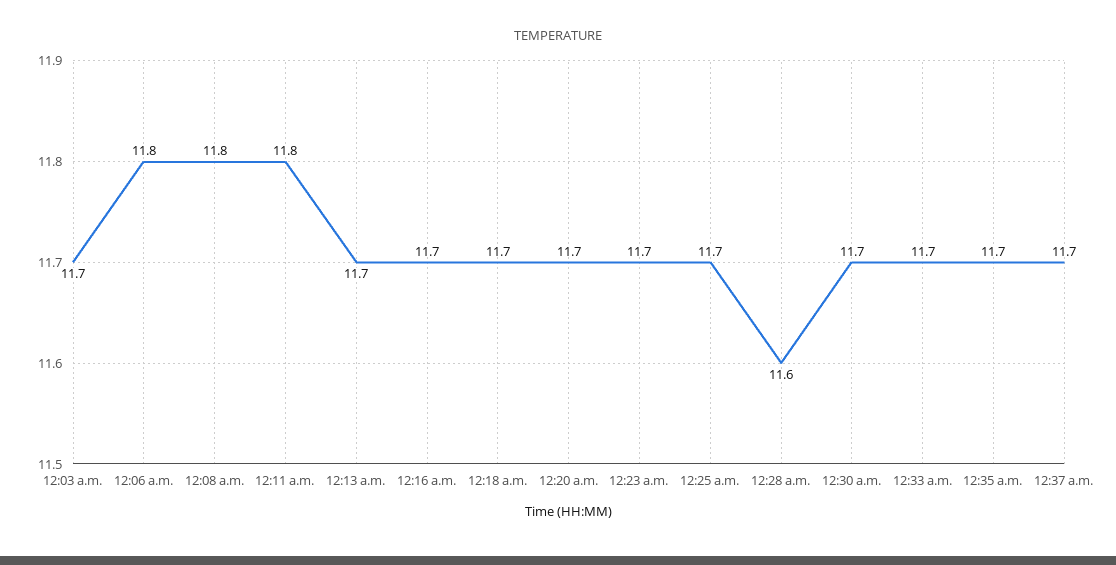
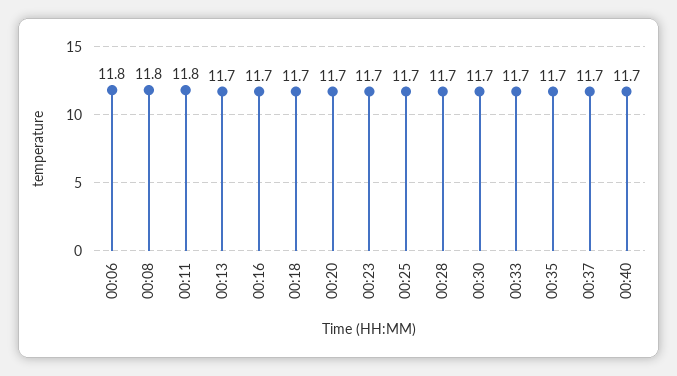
12:03 a.m.: 11.7 -> none
12:28 a.m.: 11.6 -> 11.7
00:40: none -> 11.7

